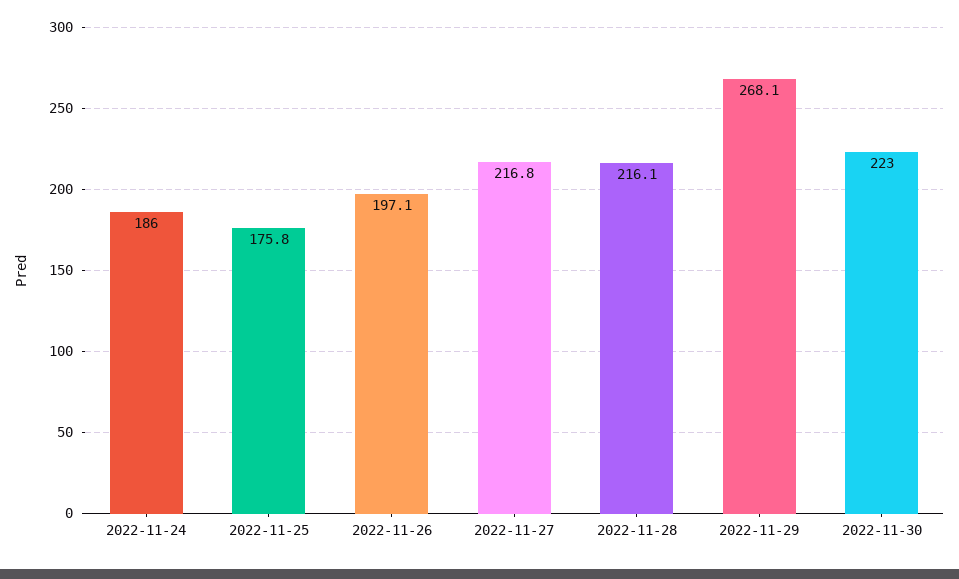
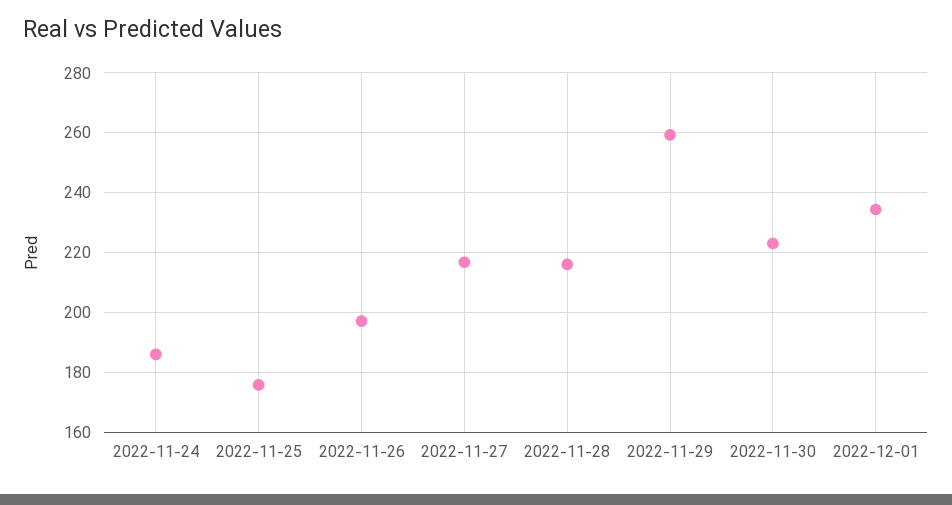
2022-11-29: 268.1 -> 260
2022-12-01: none -> 235

